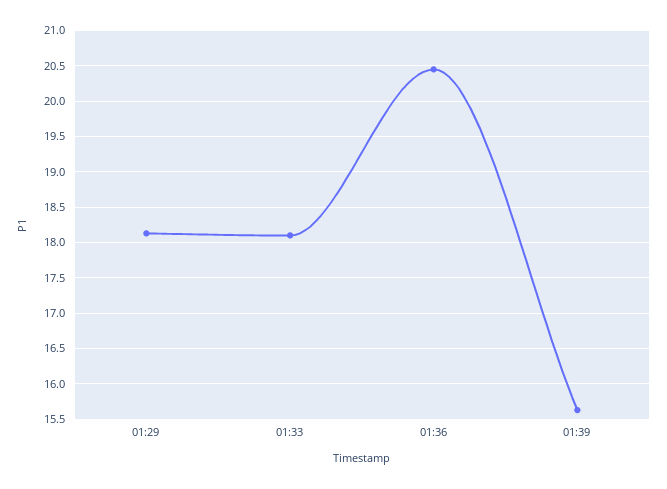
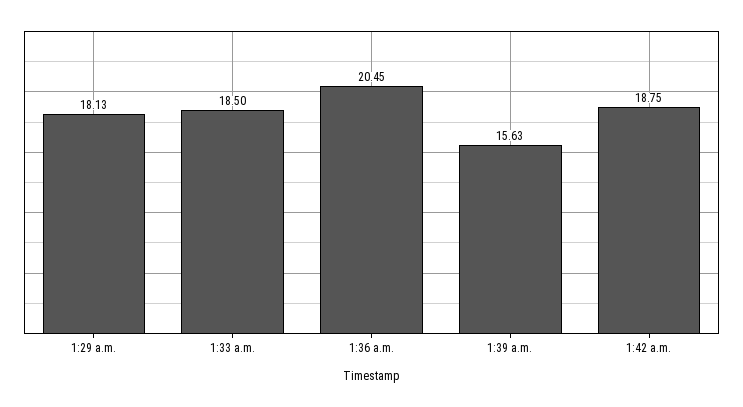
01:33: 18.1 -> 18.5
1:42 a.m.: none -> 18.75

